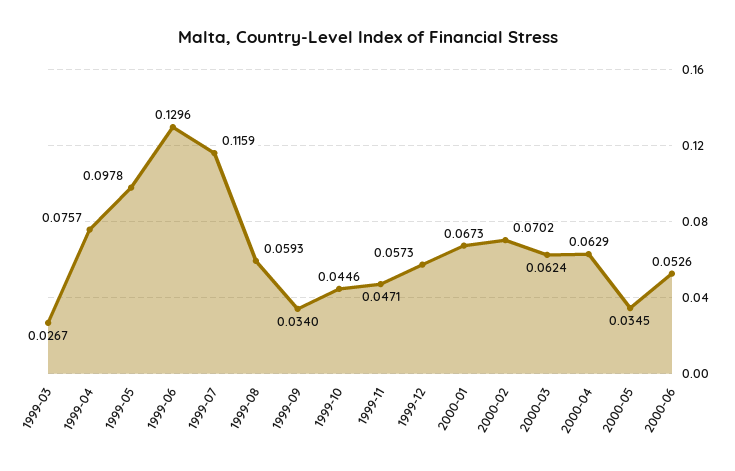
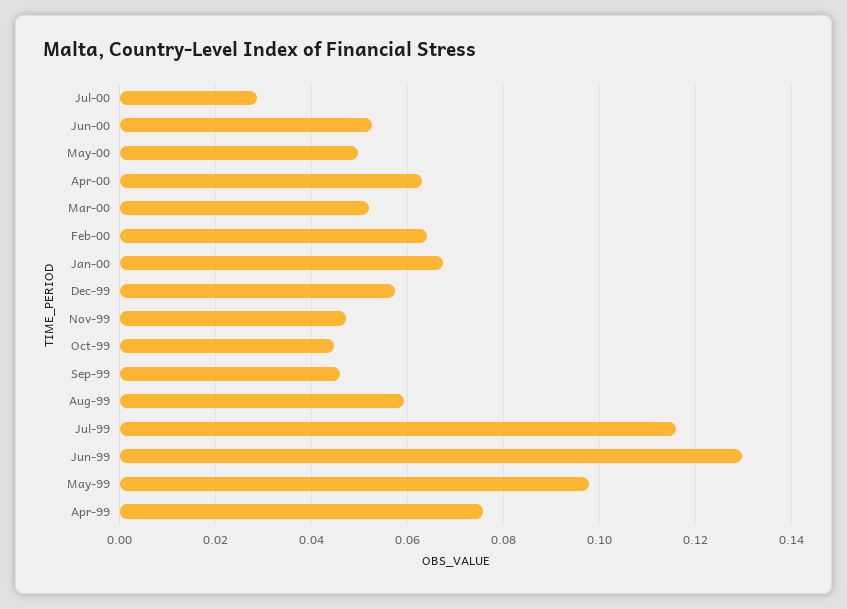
1999-03: 0.0267 -> none
1999-09: 0.034 -> 0.046
2000-02: 0.0702 -> 0.064
2000-03: 0.0624 -> 0.052
2000-05: 0.0345 -> 0.05
Jul-00: none -> 0.028

